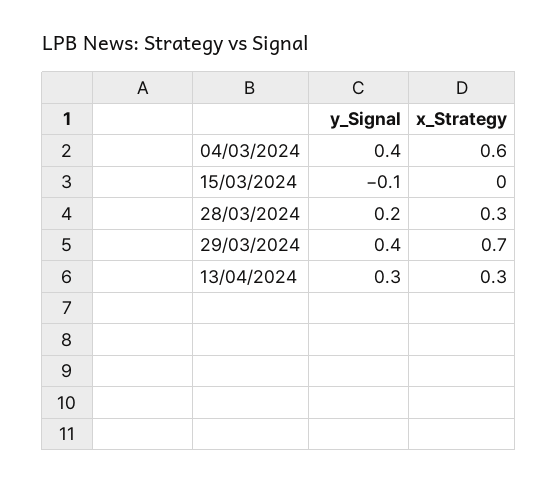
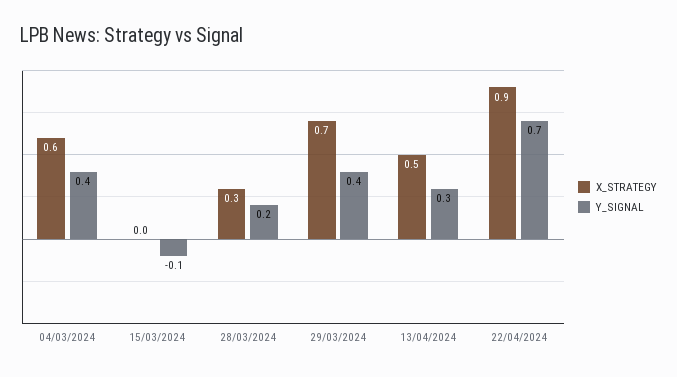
x_Strategy, 13/04/2024: 0.3 -> 0.5
x_Strategy, 22/04/2024: none -> 0.9
y_Signal, 22/04/2024: none -> 0.7

